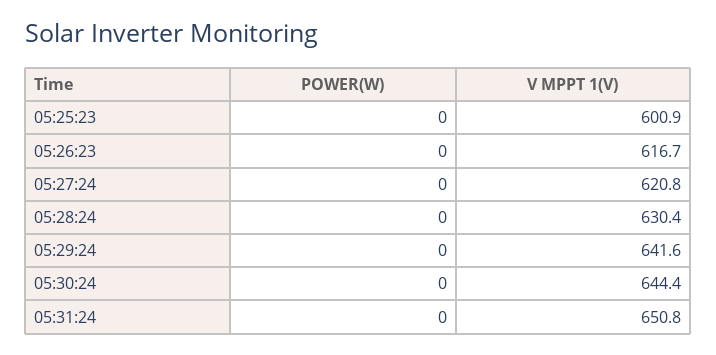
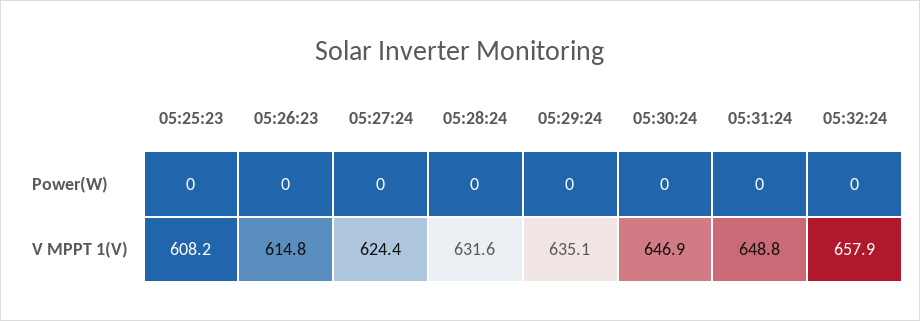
V MPPT 1(V), 05:25:23: 600.9 -> 608.2
V MPPT 1(V), 05:26:23: 616.7 -> 614.8
V MPPT 1(V), 05:27:24: 620.8 -> 624.4
V MPPT 1(V), 05:28:24: 630.4 -> 631.6
V MPPT 1(V), 05:29:24: 641.6 -> 635.1
V MPPT 1(V), 05:30:24: 644.4 -> 646.9
V MPPT 1(V), 05:31:24: 650.8 -> 648.8
POWER(W), 05:32:24: none -> 0
V MPPT 1(V), 05:32:24: none -> 657.9

